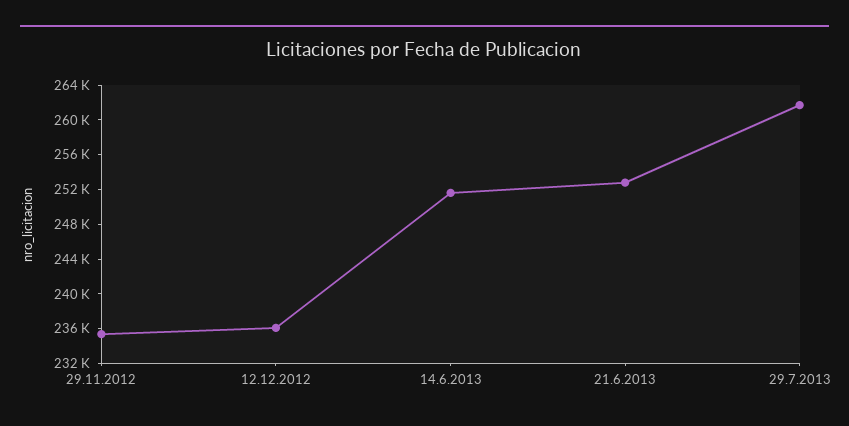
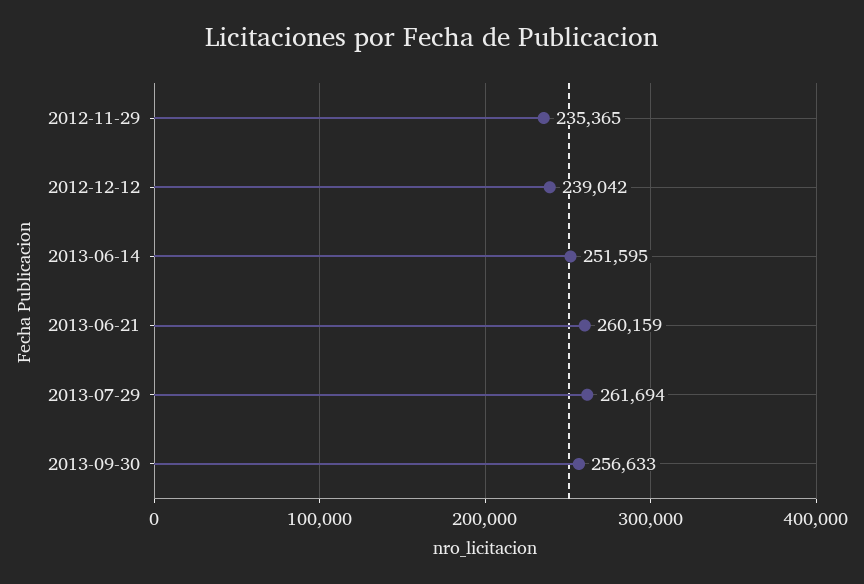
12.12.2012: 236000 -> 239042
21.6.2013: 253000 -> 260159
2013-09-30: none -> 256633

